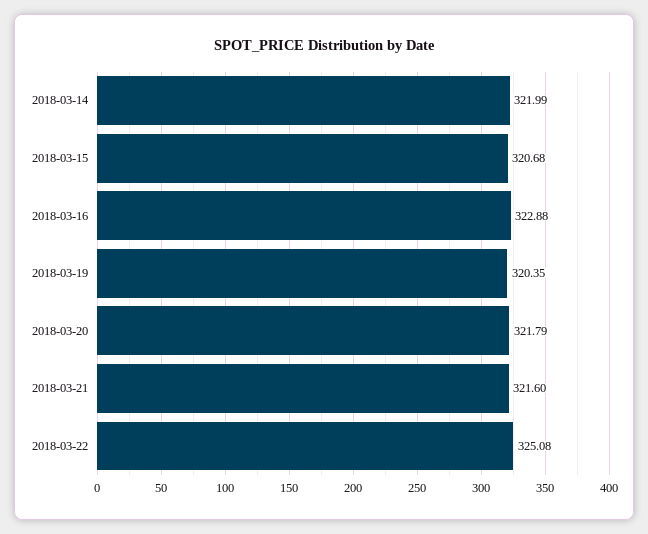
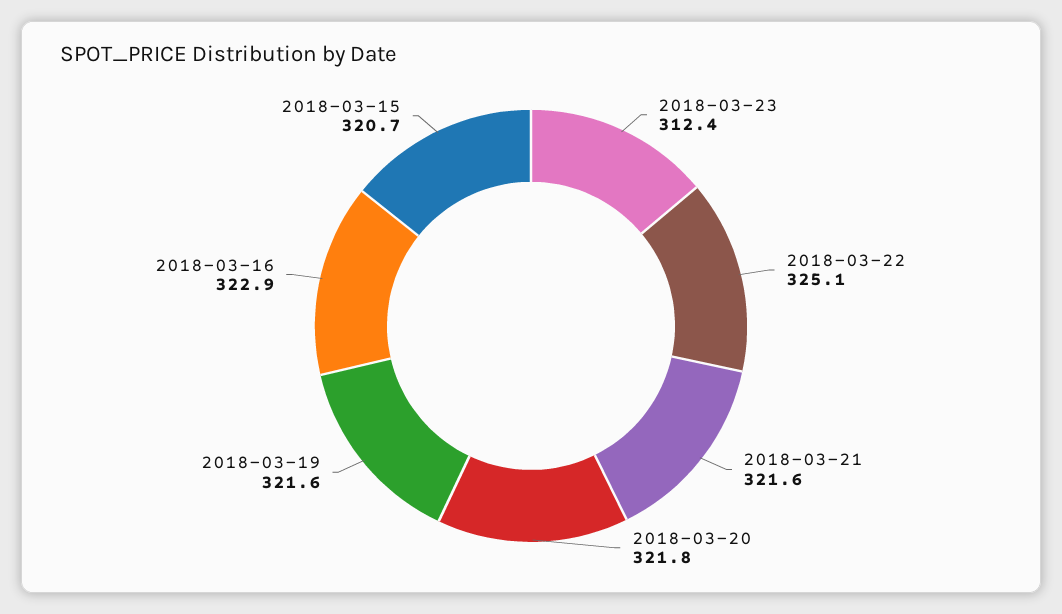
2018-03-14: 321.99 -> none
2018-03-19: 320.35 -> 321.6
2018-03-23: none -> 312.4

